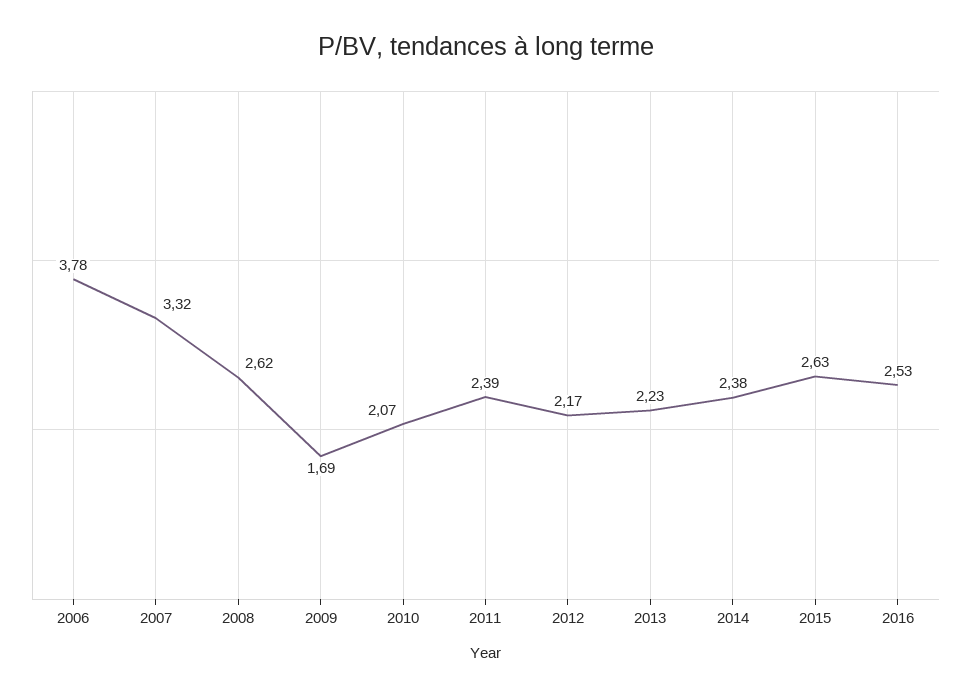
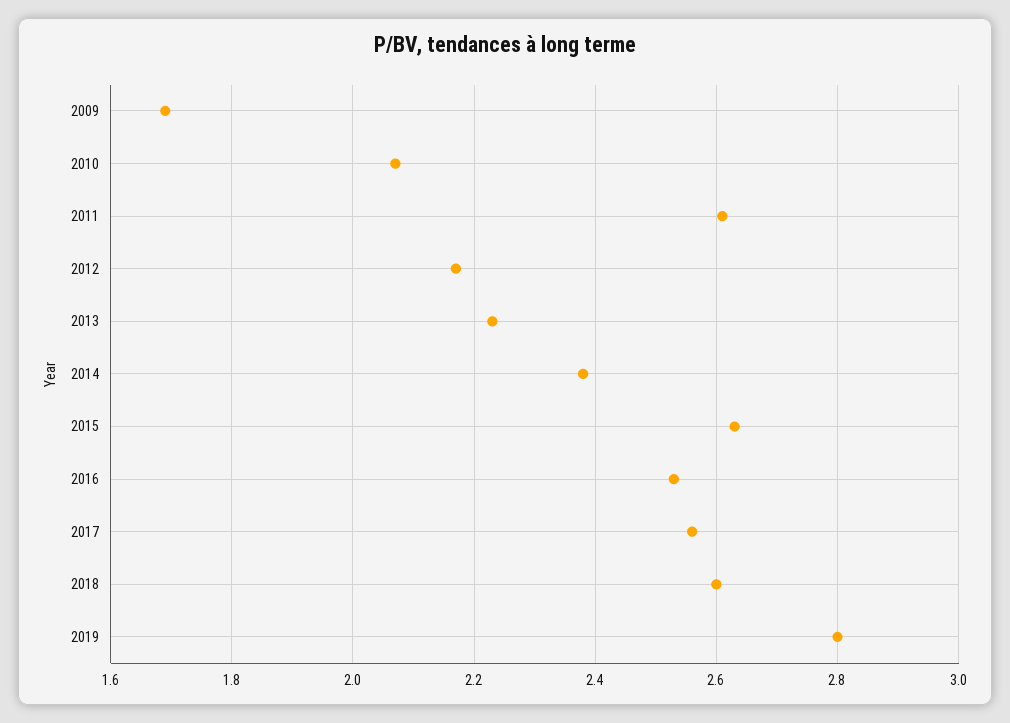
2006: 3.78 -> none
2007: 3.32 -> none
2008: 2.62 -> none
2011: 2.39 -> 2.6
2017: none -> 2.55
2018: none -> 2.6
2019: none -> 2.8

